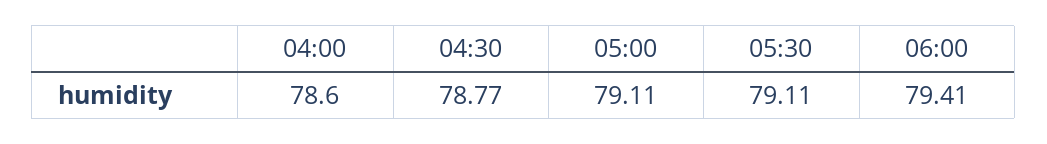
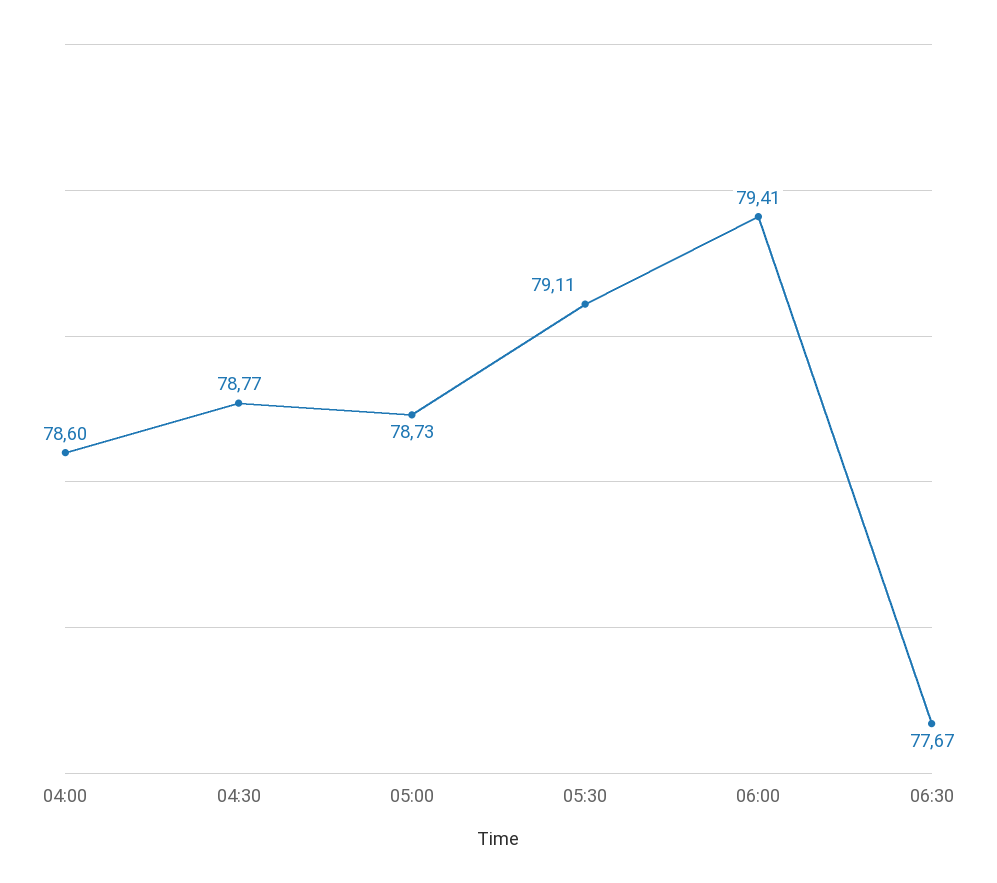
05:00: 79.11 -> 78.73
06:30: none -> 77.67

